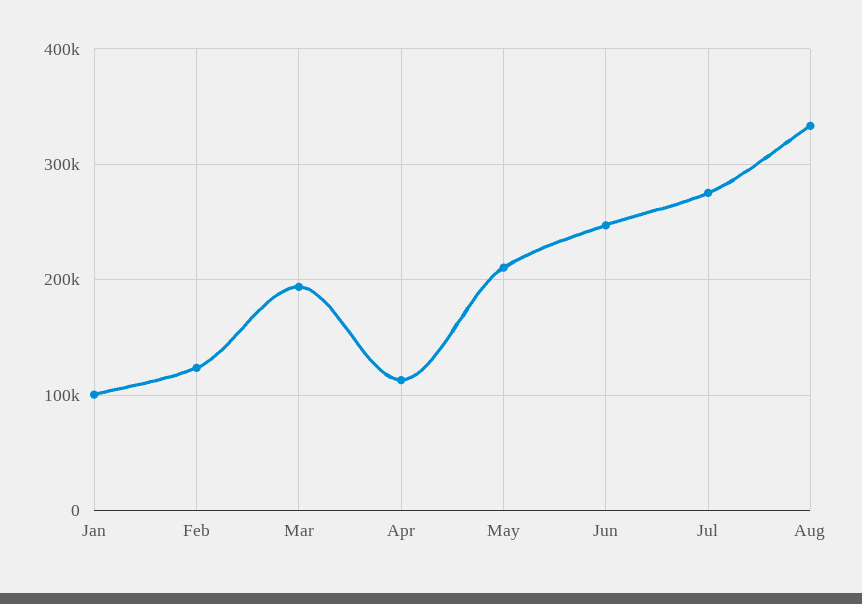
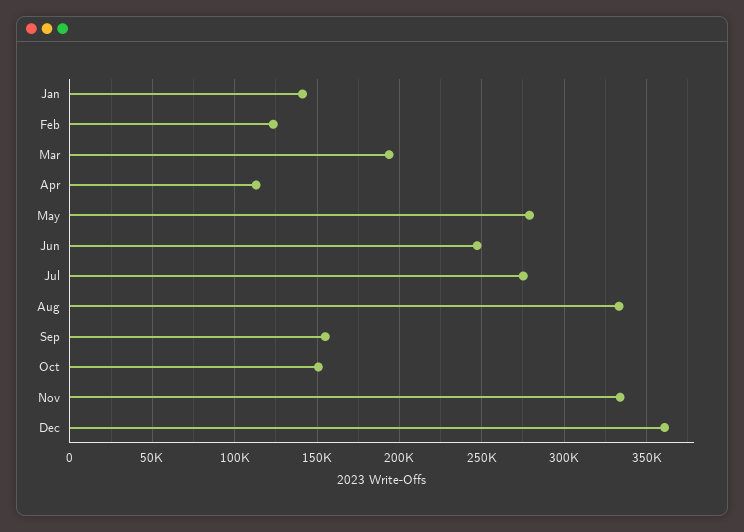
Jan: 100000 -> 140000
May: 210000 -> 280000
Sep: none -> 155000
Oct: none -> 150000
Nov: none -> 335000
Dec: none -> 360000

